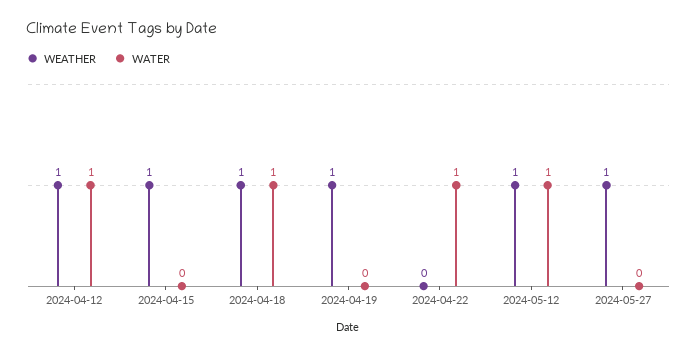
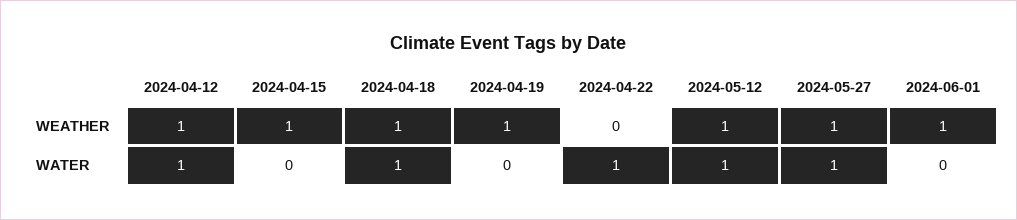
WATER, 2024-05-27: 0 -> 1
WEATHER, 2024-06-01: none -> 1
WATER, 2024-06-01: none -> 0

